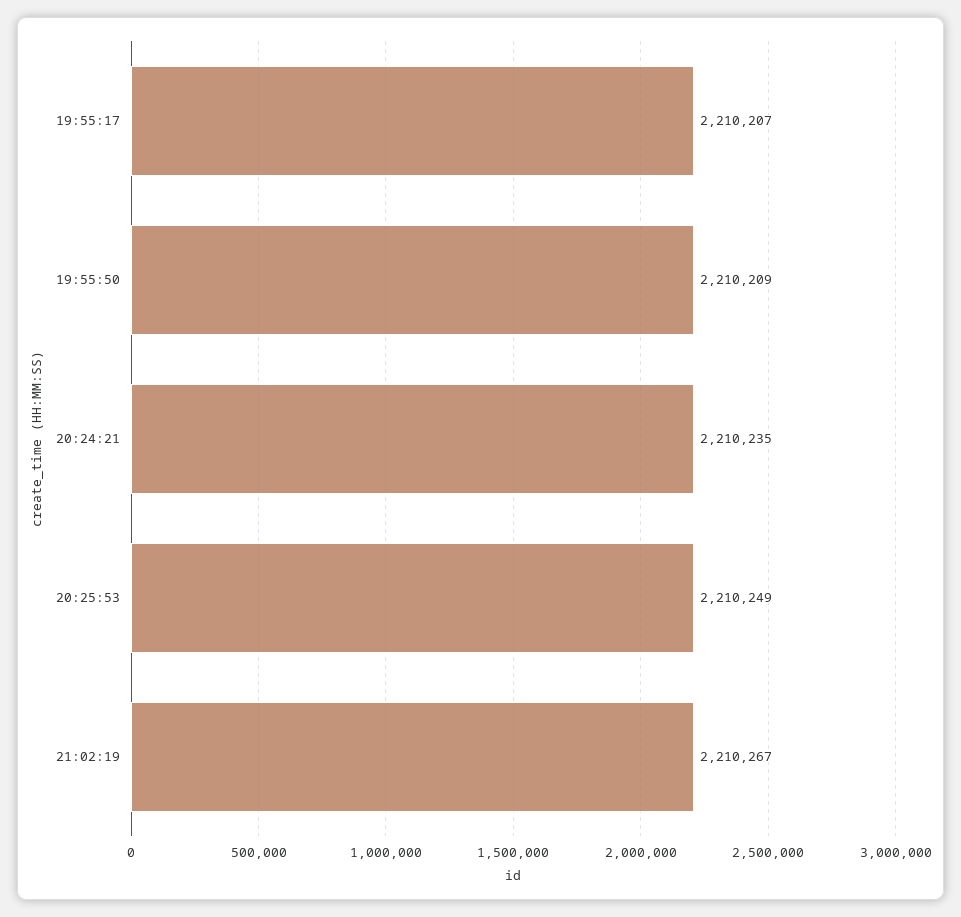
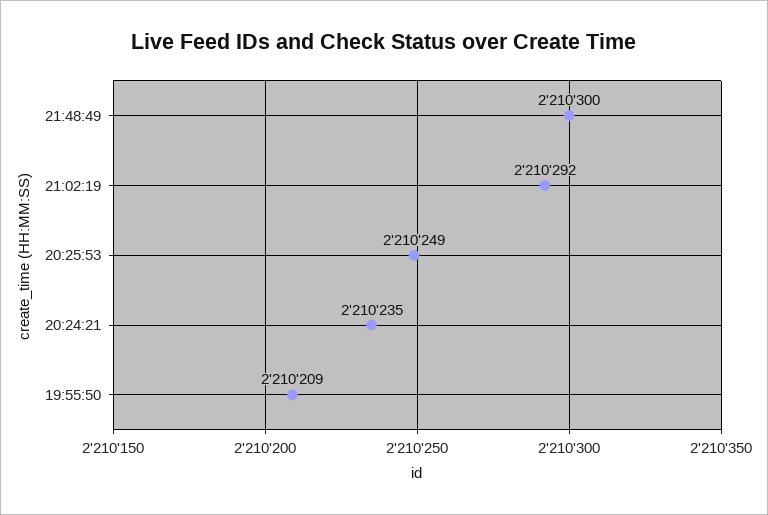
19:55:17: 2210207 -> none
21:02:19: 2210267 -> 2210292
21:48:49: none -> 2210300

